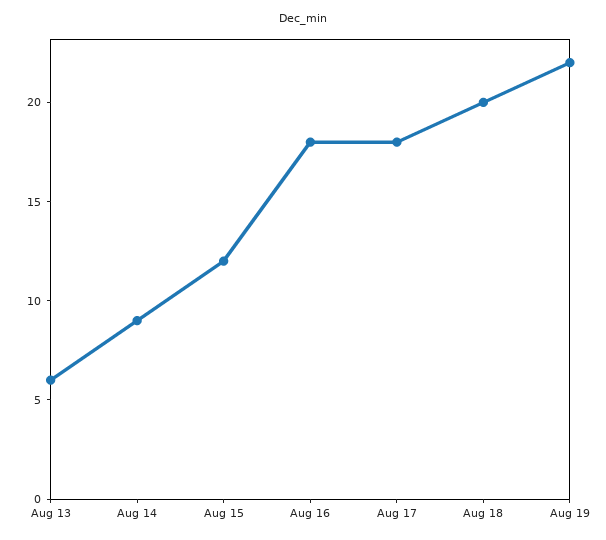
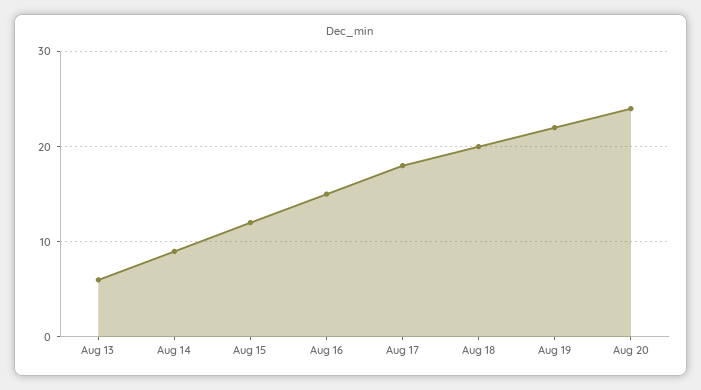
Aug 16: 18 -> 15
Aug 20: none -> 24

